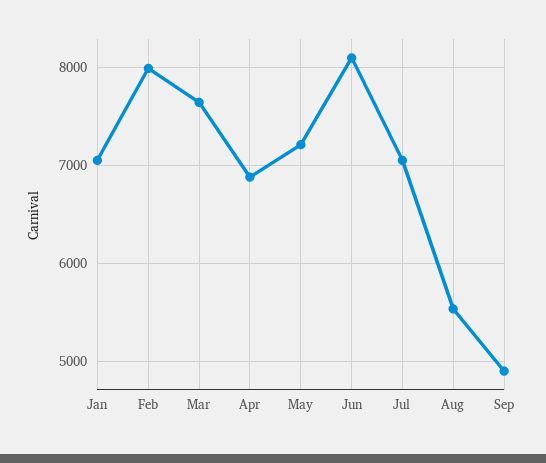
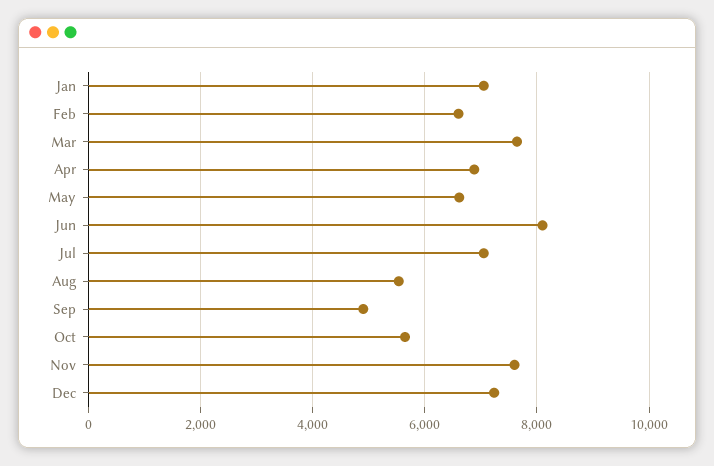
Feb: 8000 -> 6600
May: 7200 -> 6600
Oct: none -> 5600
Nov: none -> 7600
Dec: none -> 7200

